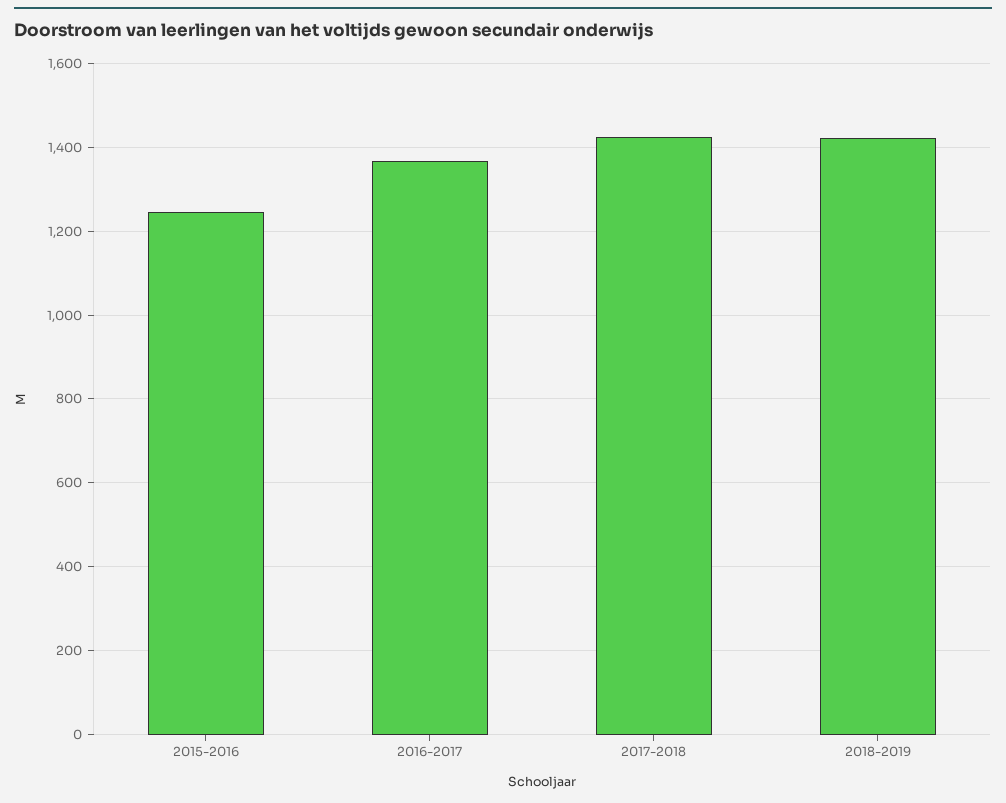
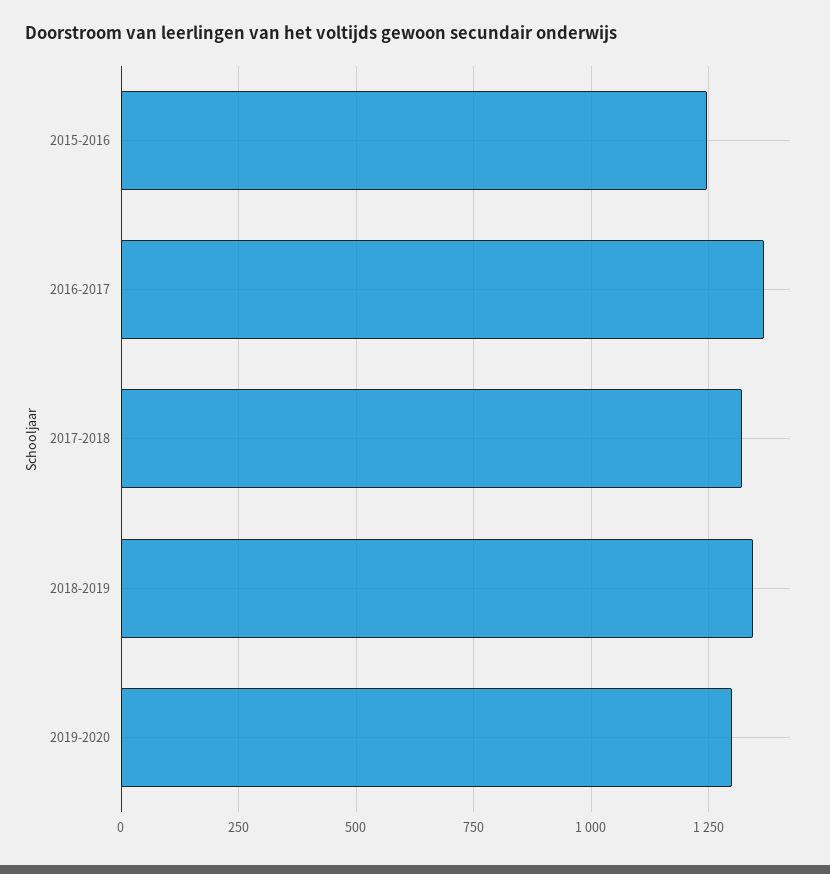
2017-2018: 1420 -> 1325
2018-2019: 1420 -> 1350
2019-2020: none -> 1300

